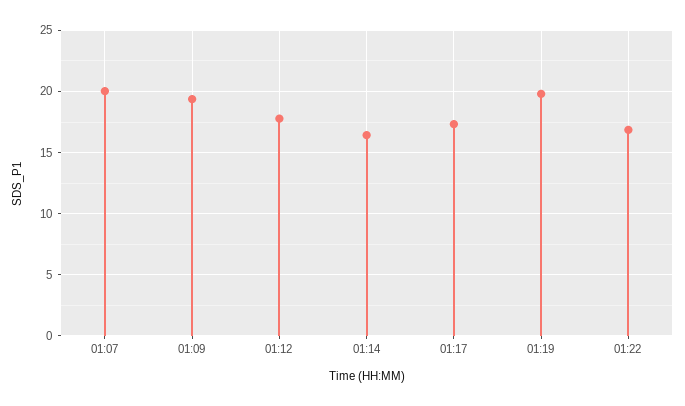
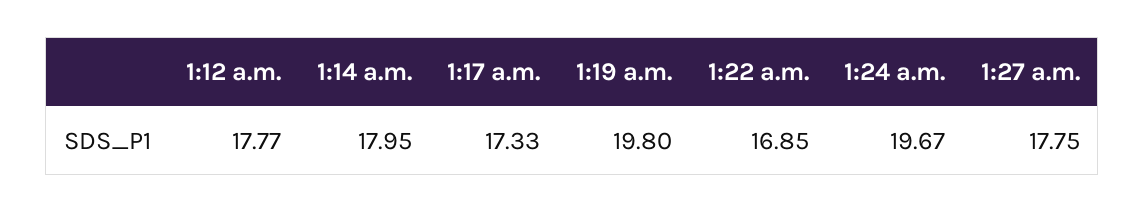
01:07: 20 -> none
01:09: 19.5 -> none
01:14: 16.5 -> 17.95
1:24 a.m.: none -> 19.67
1:27 a.m.: none -> 17.75

